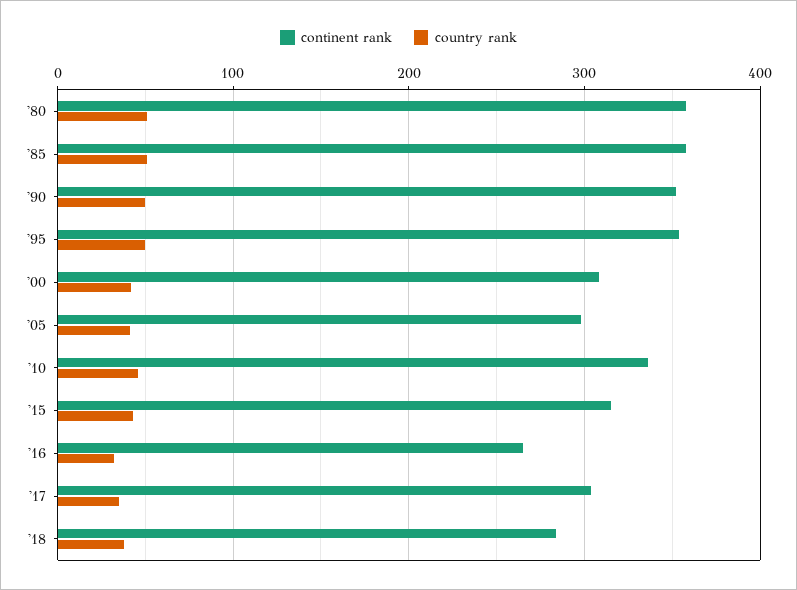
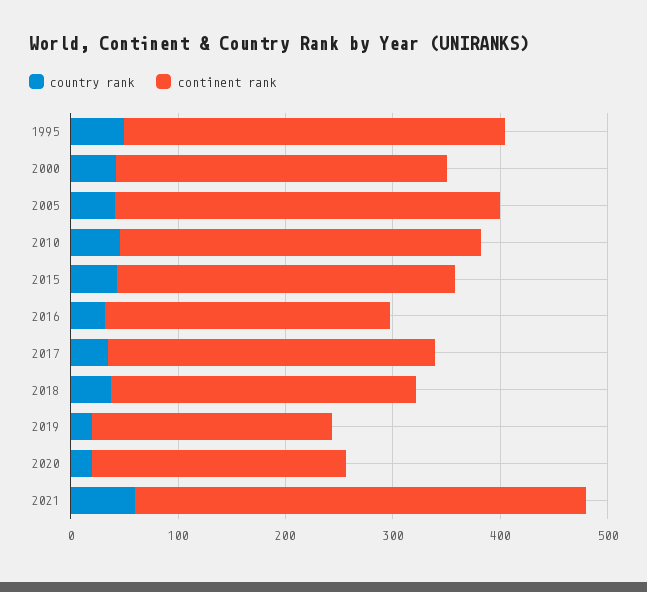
continent rank, '80: 360 -> none
country rank, '80: 50 -> none
continent rank, '85: 360 -> none
country rank, '85: 50 -> none
continent rank, '90: 350 -> none
country rank, '90: 50 -> none
continent rank, '05: 300 -> 360
country rank, 2019: none -> 20
continent rank, 2019: none -> 220
country rank, 2020: none -> 20
continent rank, 2020: none -> 240
country rank, 2021: none -> 60
continent rank, 2021: none -> 420

